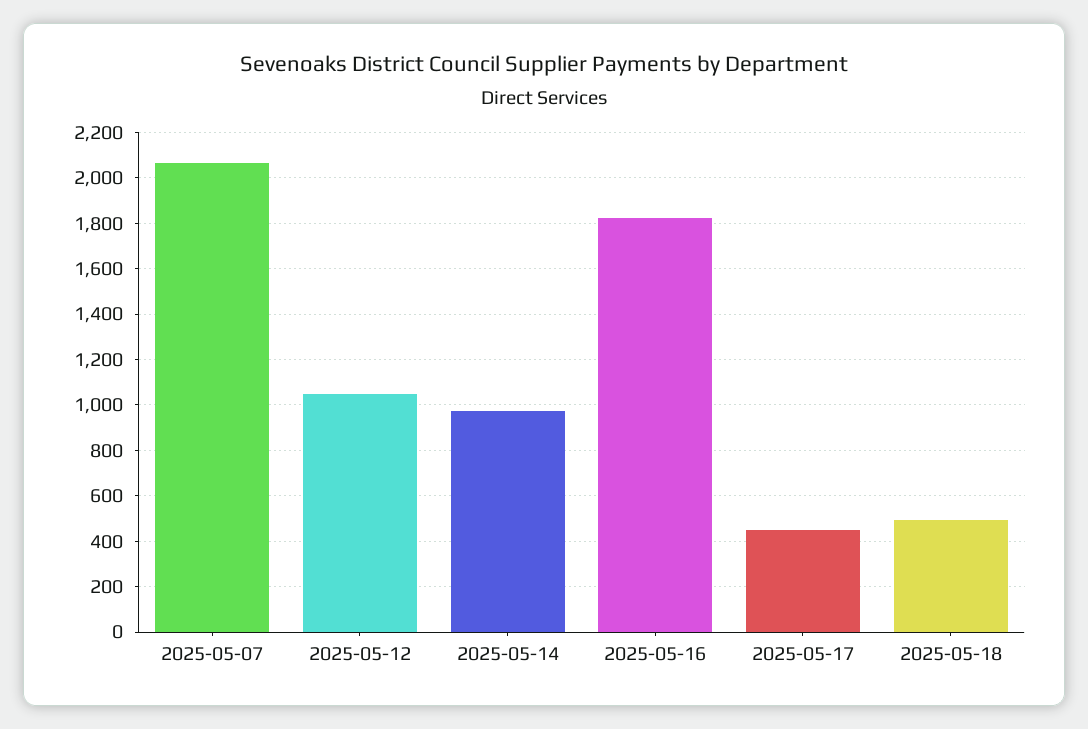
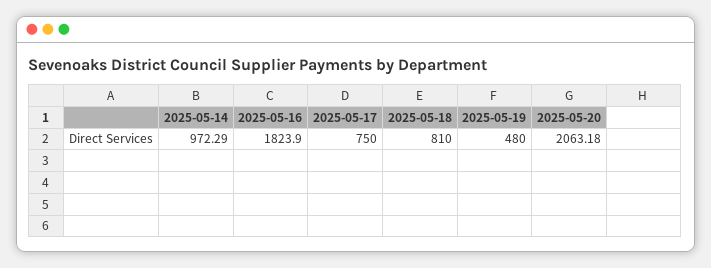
2025-05-07: 2050 -> none
2025-05-12: 1050 -> none
2025-05-17: 450 -> 750
2025-05-18: 500 -> 810
2025-05-19: none -> 480
2025-05-20: none -> 2063.18

